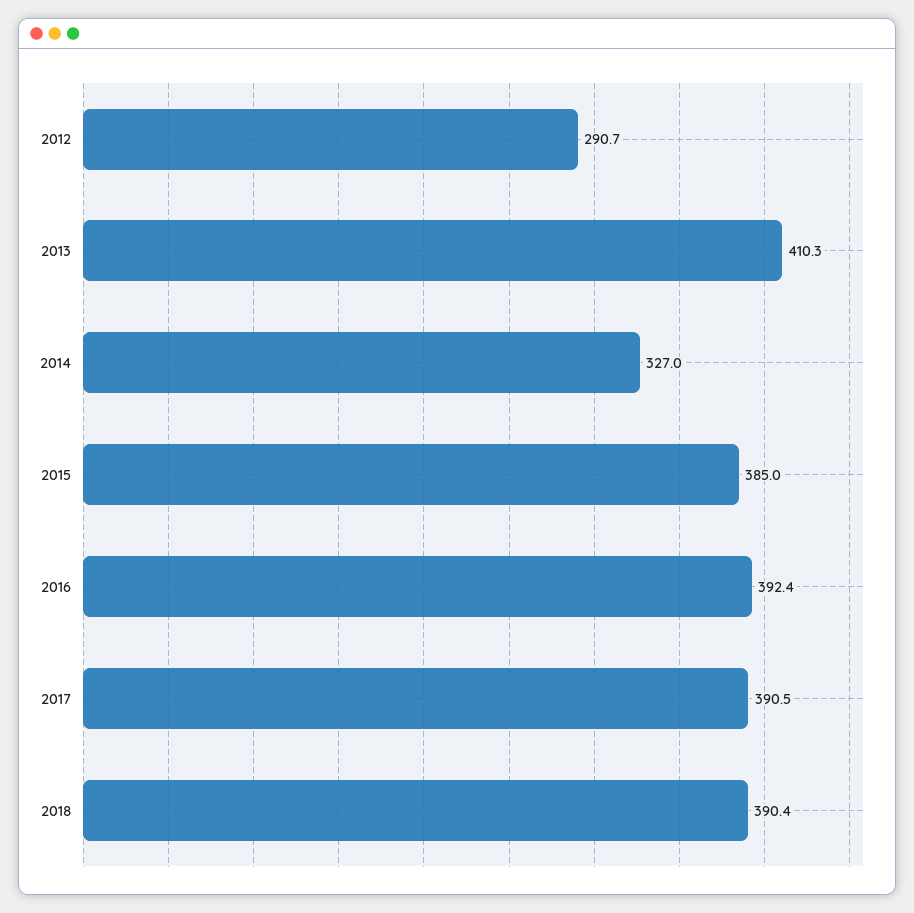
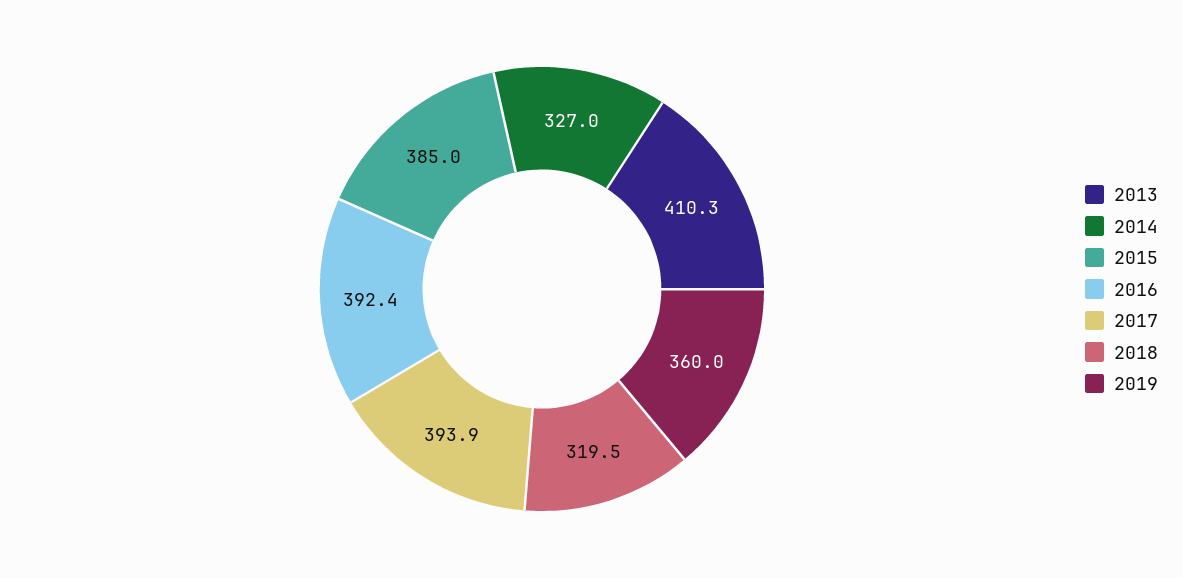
2012: 290.7 -> none
2017: 390.5 -> 393.9
2018: 390.4 -> 319.5
2019: none -> 360

